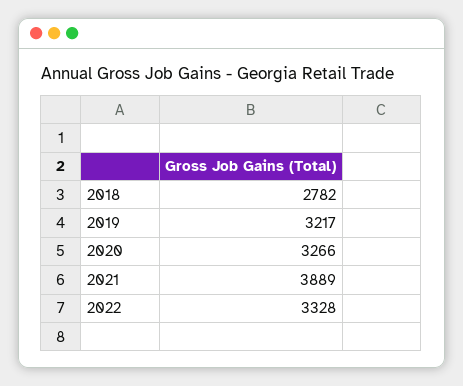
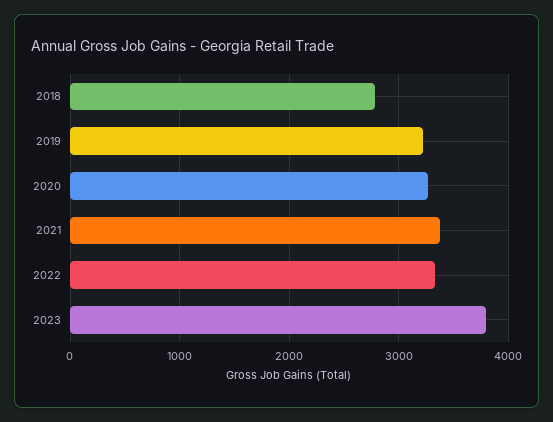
2021: 3889 -> 3400
2023: none -> 3800

